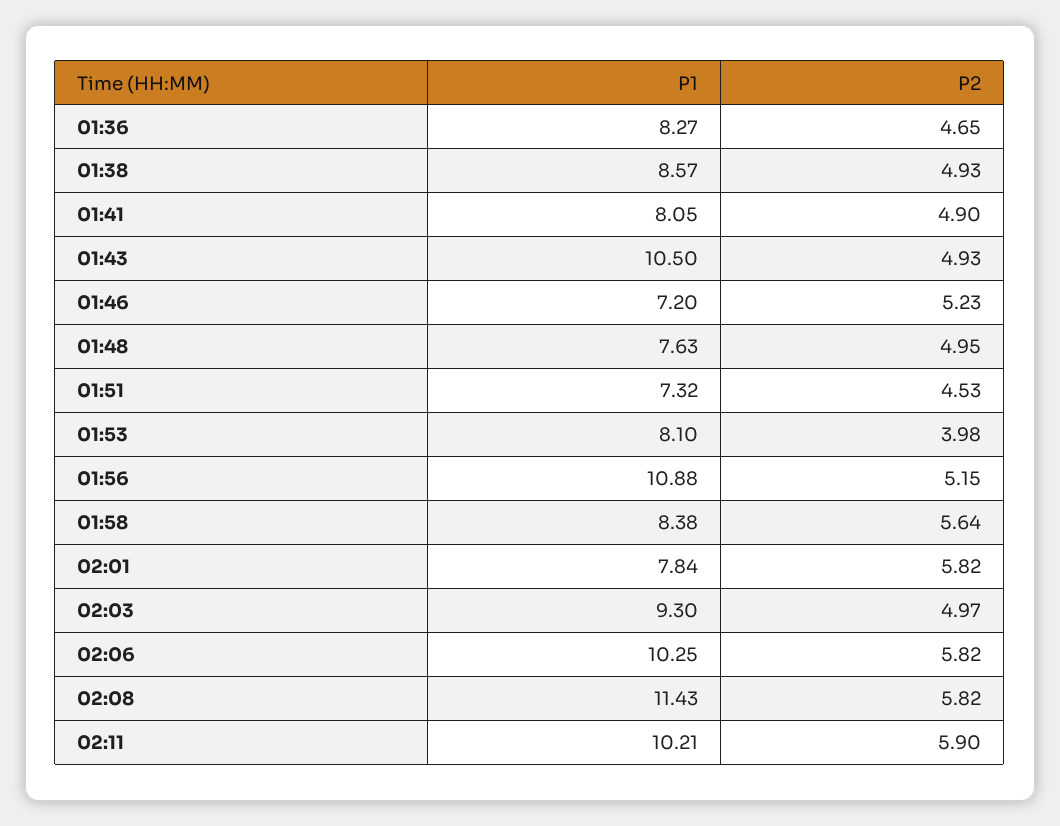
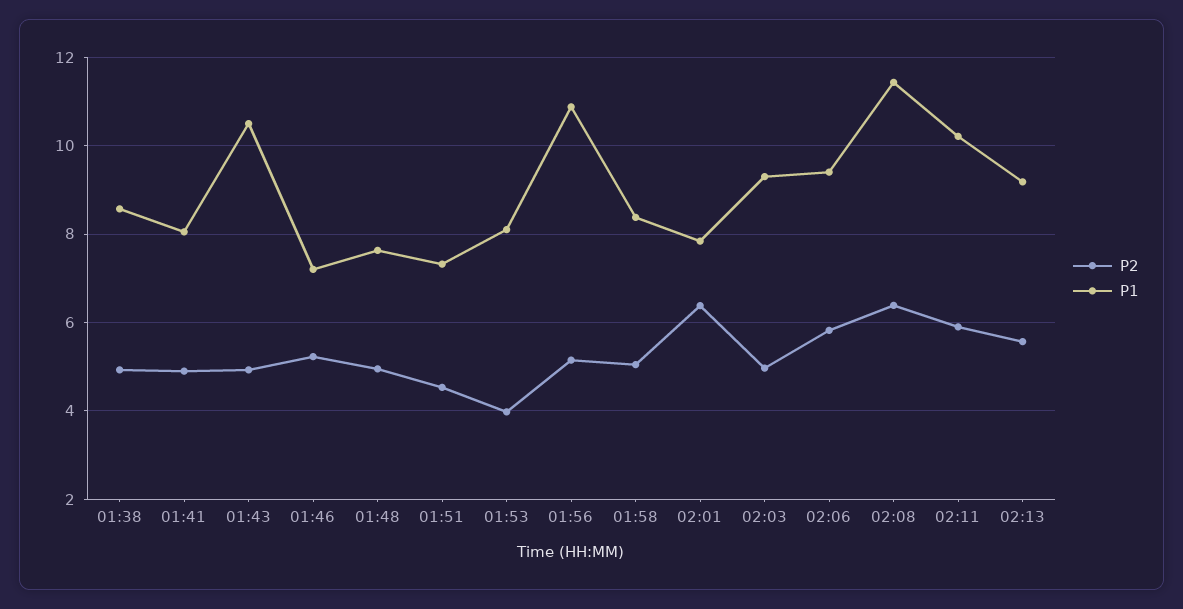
P1, 01:36: 8.27 -> none
P2, 01:36: 4.65 -> none
P2, 01:58: 5.64 -> 5
P2, 02:01: 5.82 -> 6.4
P1, 02:06: 10.25 -> 9.4
P2, 02:08: 5.82 -> 6.4
P2, 02:13: none -> 5.6
P1, 02:13: none -> 9.2

